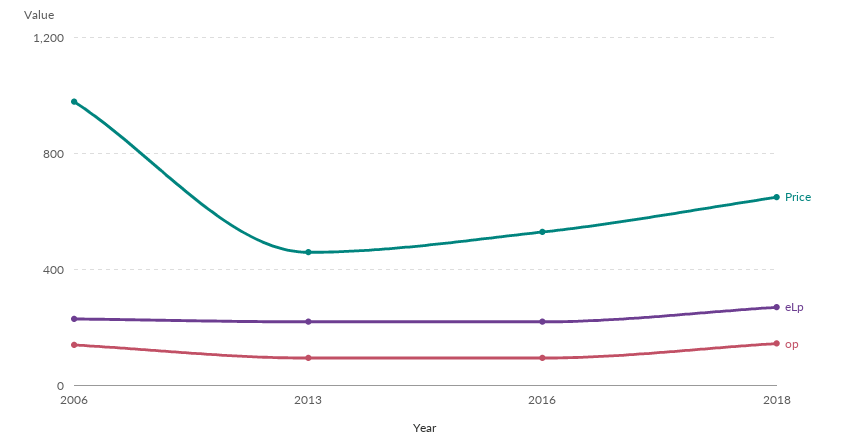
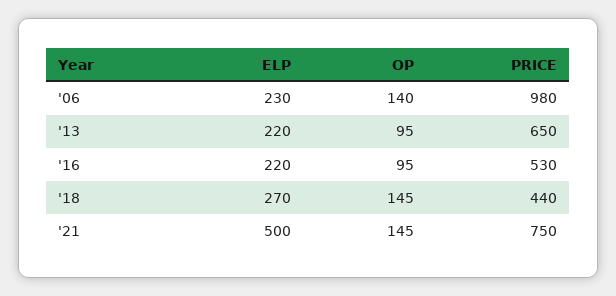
Price, 2013: 450 -> 650
Price, 2018: 650 -> 440
eLp, '21: none -> 500
op, '21: none -> 145
Price, '21: none -> 750

